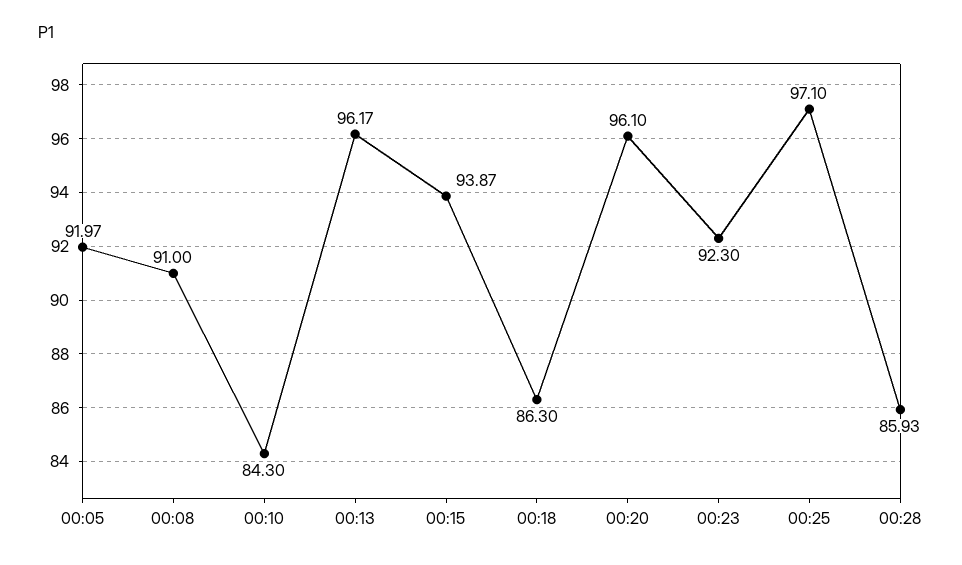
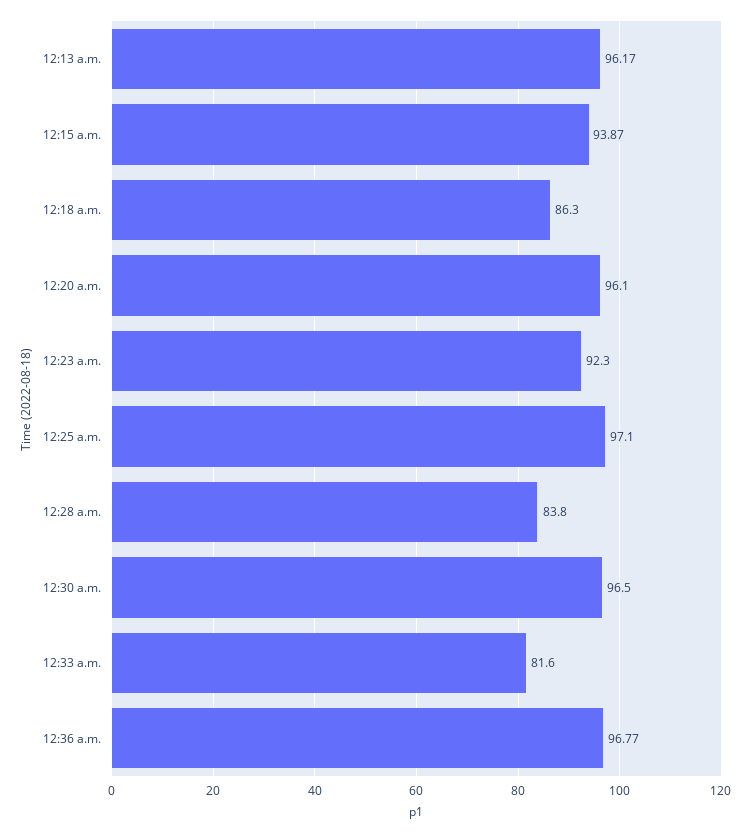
00:05: 91.97 -> none
00:08: 91 -> none
00:10: 84.3 -> none
00:28: 85.93 -> 83.8
12:30 a.m.: none -> 96.5
12:33 a.m.: none -> 81.6
12:36 a.m.: none -> 96.77

